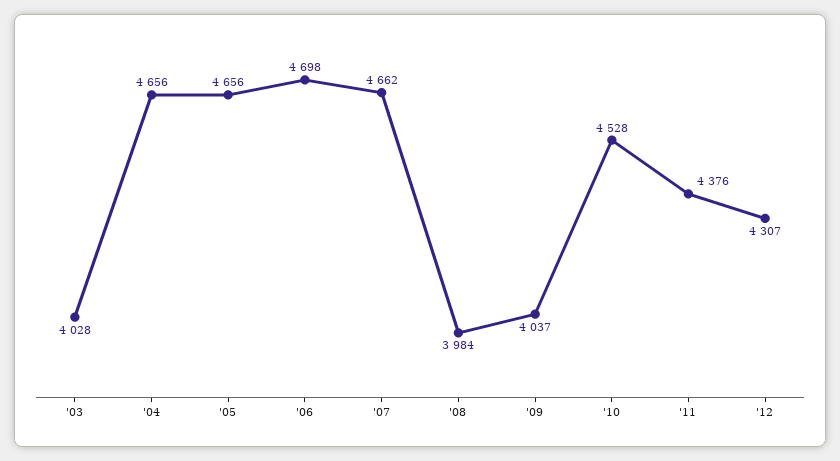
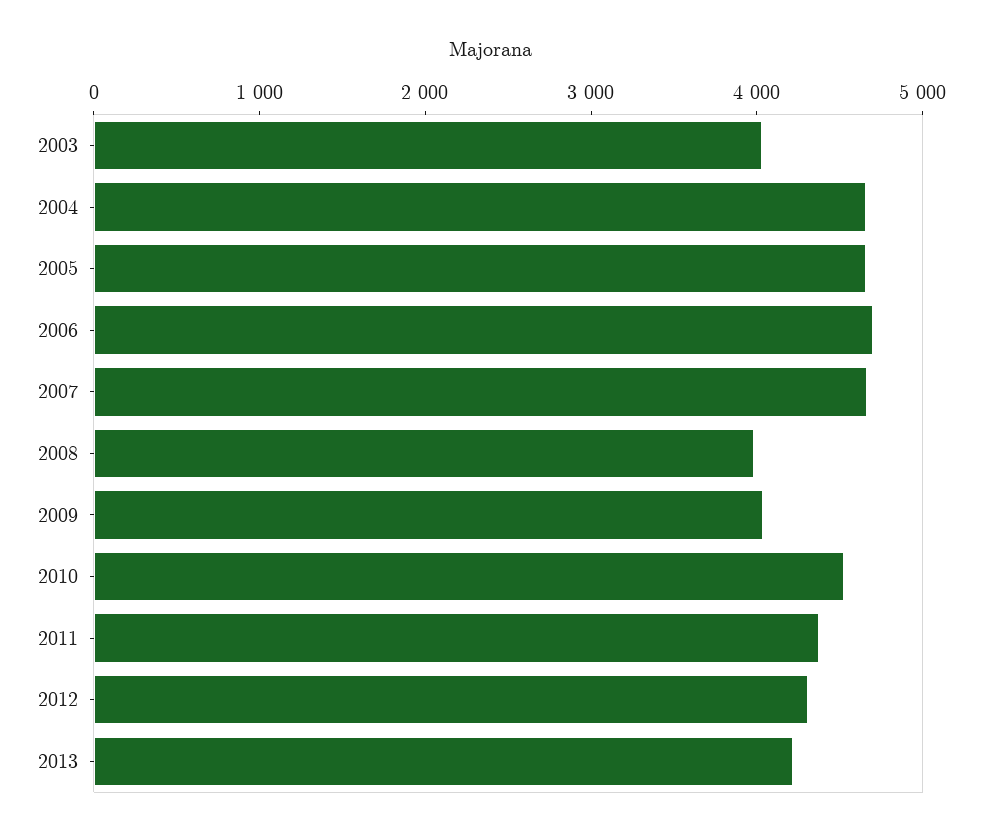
2013: none -> 4200

